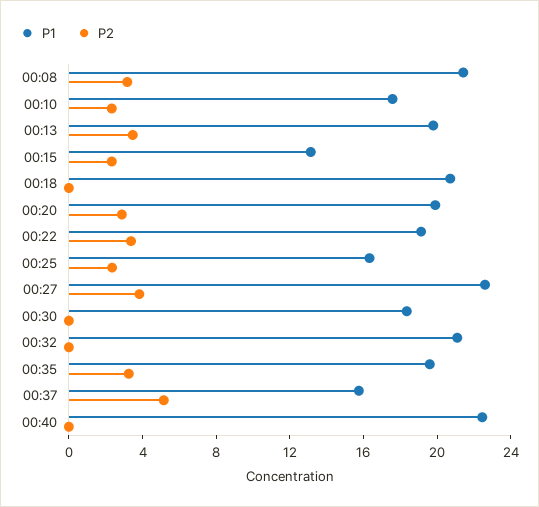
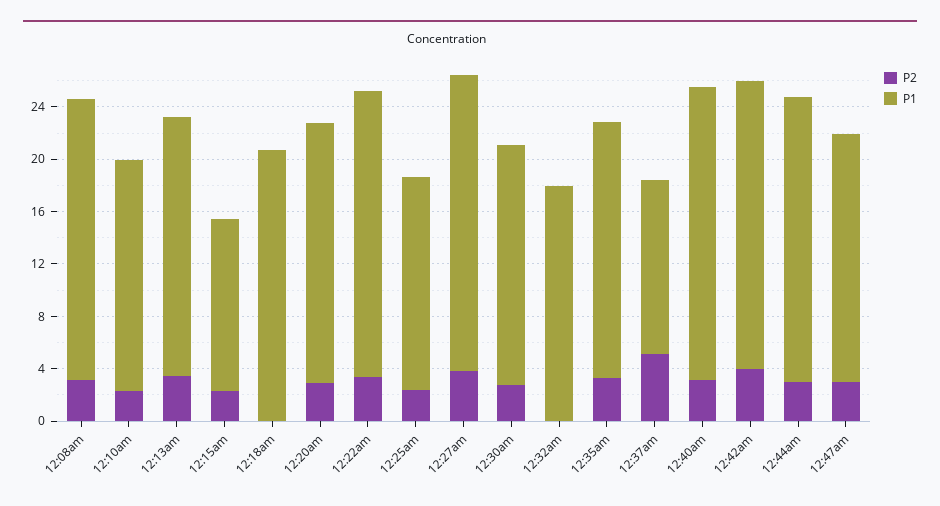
P1, 00:22: 19 -> 22
P2, 00:30: 0 -> 3
P1, 00:32: 21 -> 18
P1, 00:37: 16 -> 13
P2, 00:40: 0 -> 3
P2, 12:42am: none -> 4
P1, 12:42am: none -> 22
P2, 12:44am: none -> 3
P1, 12:44am: none -> 22
P2, 12:47am: none -> 3
P1, 12:47am: none -> 19

